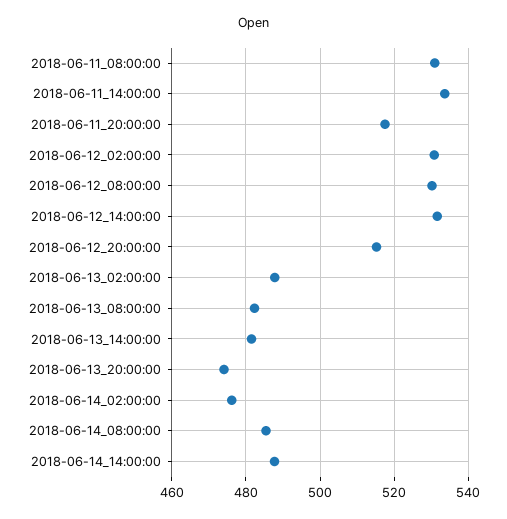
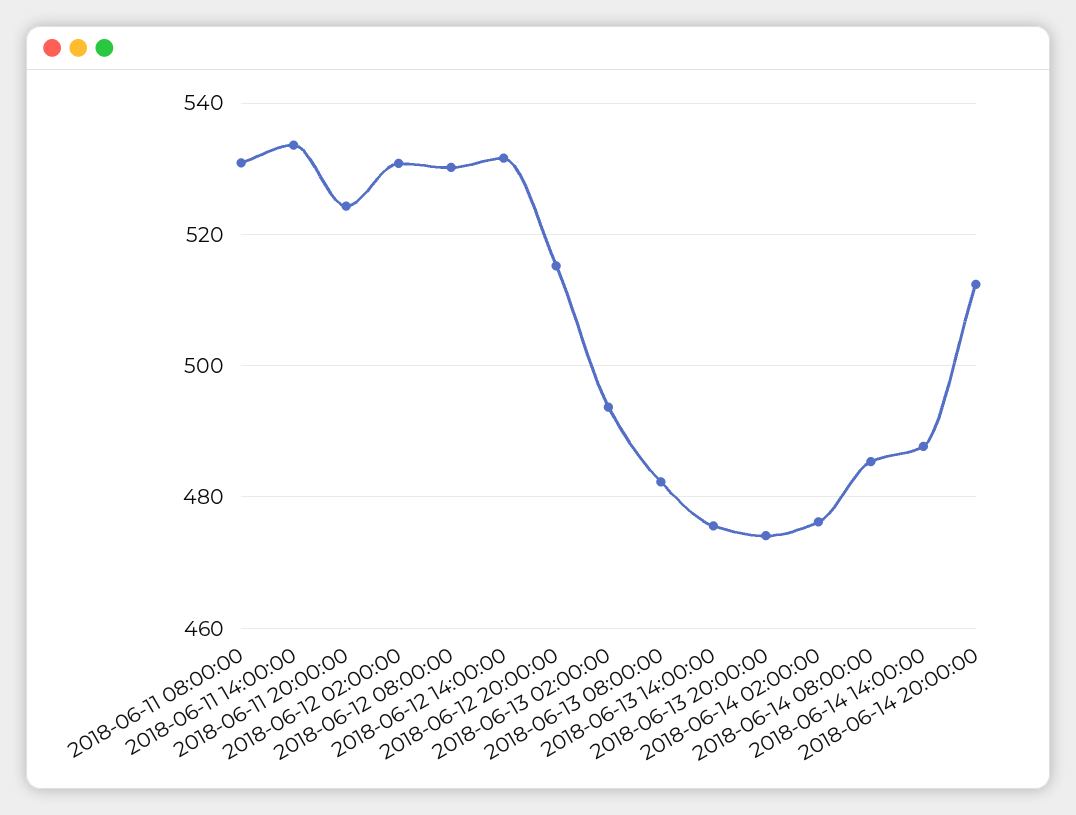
2018-06-11_20:00:00: 518 -> 524
2018-06-13_02:00:00: 488 -> 494
2018-06-13_14:00:00: 482 -> 476
2018-06-14 20:00:00: none -> 512

